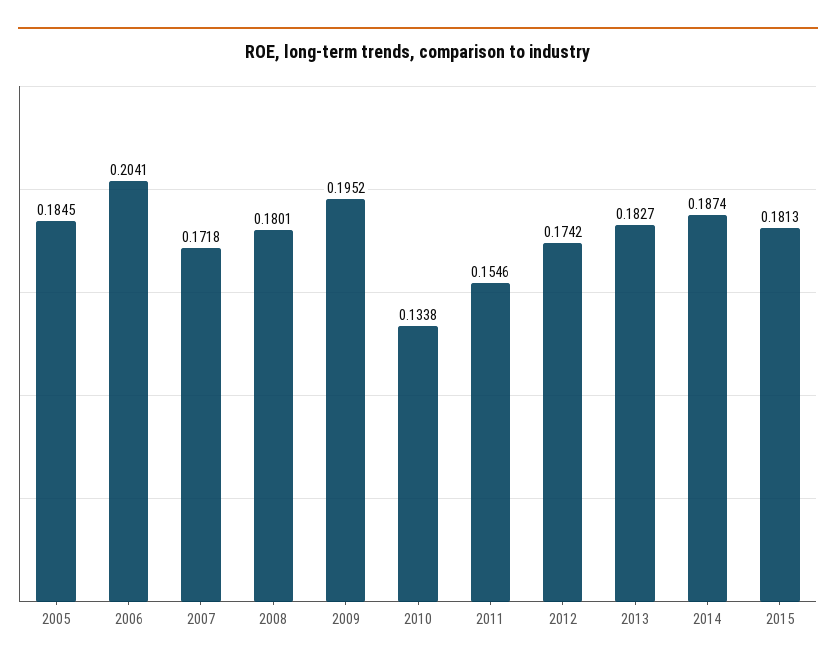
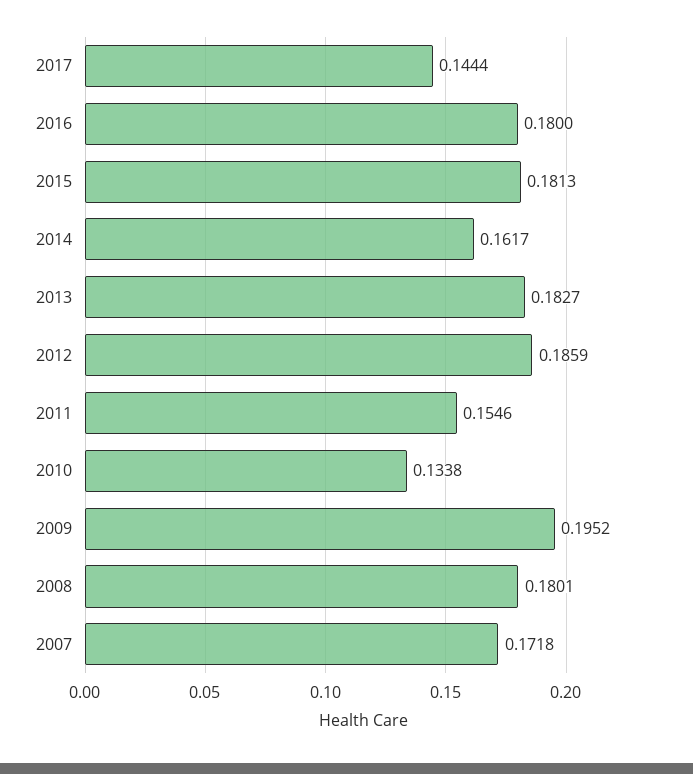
2005: 0.1845 -> none
2006: 0.2041 -> none
2012: 0.1742 -> 0.1859
2014: 0.1874 -> 0.1617
2017: none -> 0.1444
2016: none -> 0.18

